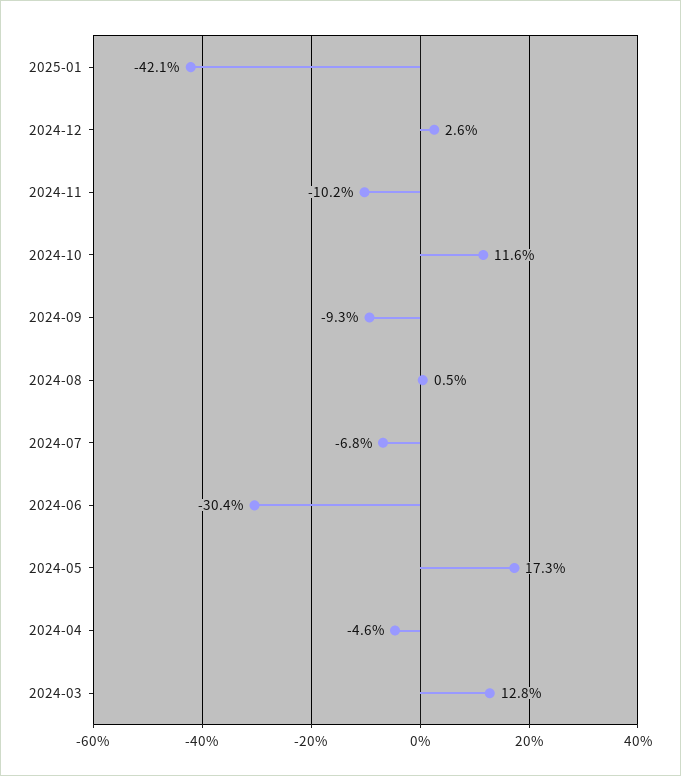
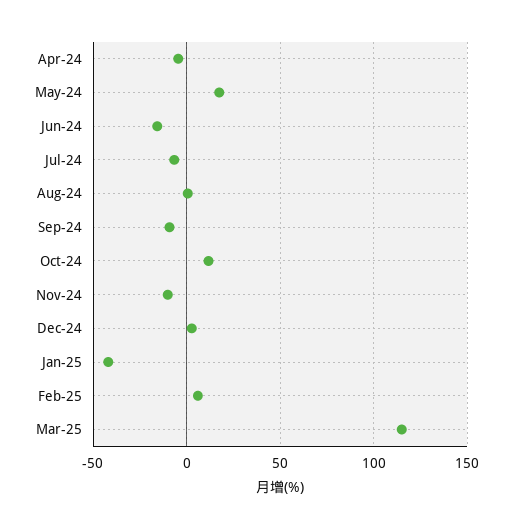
2024-06: -30.4 -> -15
2024-03: 12.8 -> none
Feb-25: none -> 5
Mar-25: none -> 115

